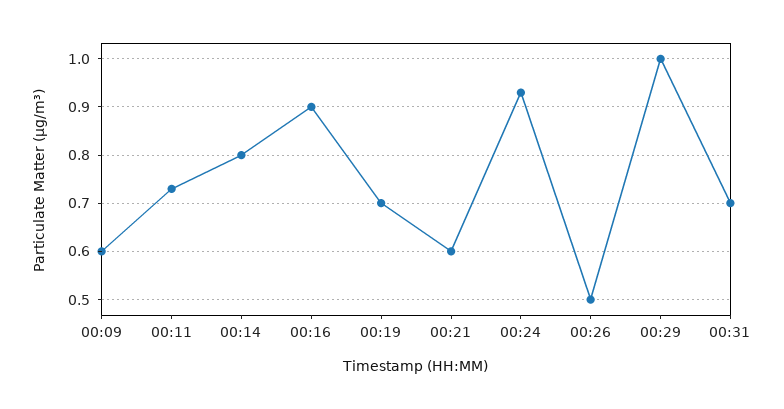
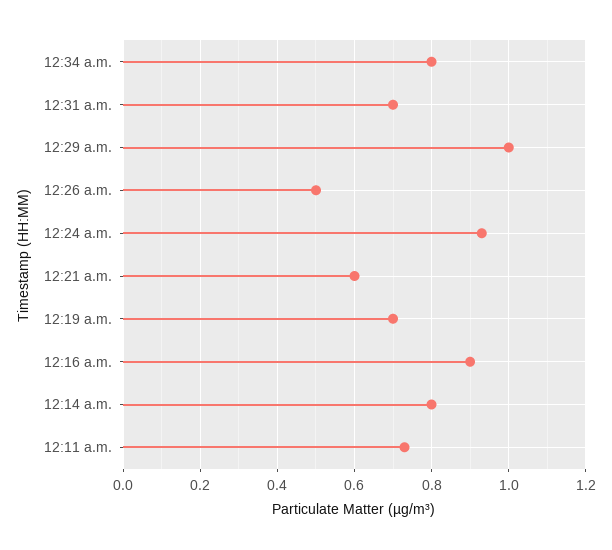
00:09: 0.6 -> none
12:34 a.m.: none -> 0.8

